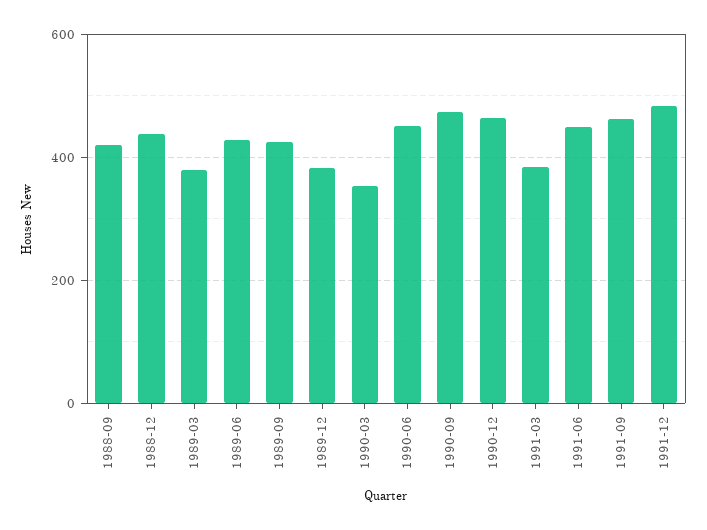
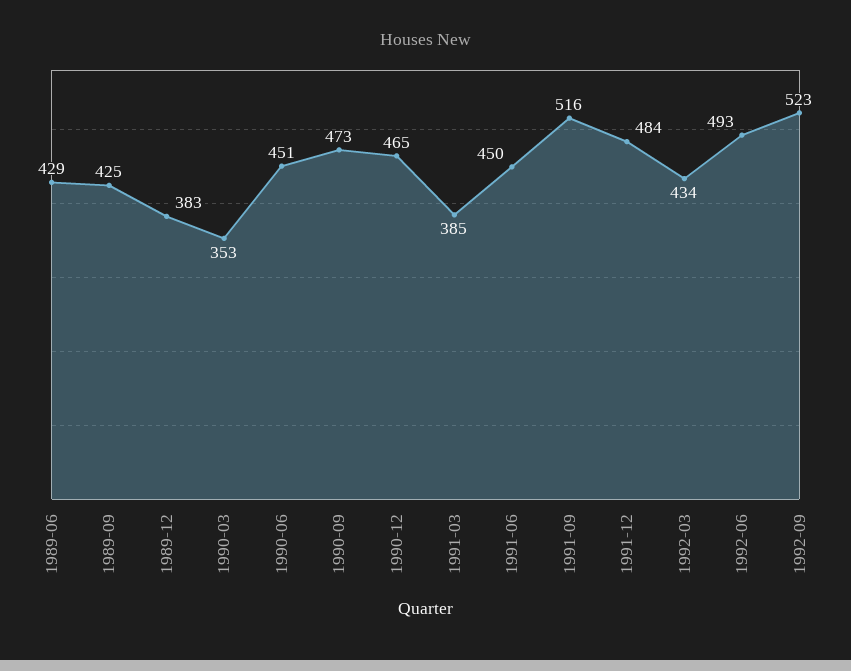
1988-09: 420 -> none
1988-12: 440 -> none
1989-03: 380 -> none
1991-09: 460 -> 516
1992-03: none -> 434
1992-06: none -> 493
1992-09: none -> 523

